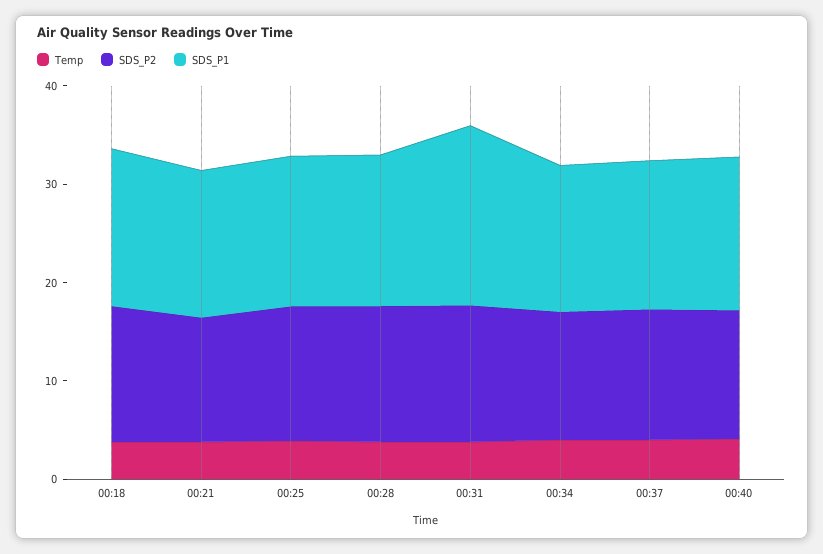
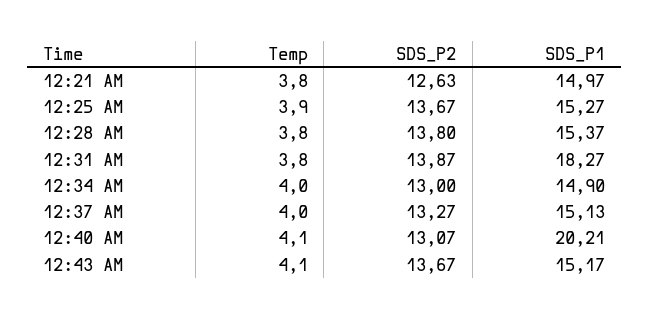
Temp, 00:18: 4 -> none
SDS_P2, 00:18: 14 -> none
SDS_P1, 00:18: 16 -> none
SDS_P1, 00:40: 16 -> 20.21
Temp, 12:43 AM: none -> 4.1
SDS_P2, 12:43 AM: none -> 13.67
SDS_P1, 12:43 AM: none -> 15.17

